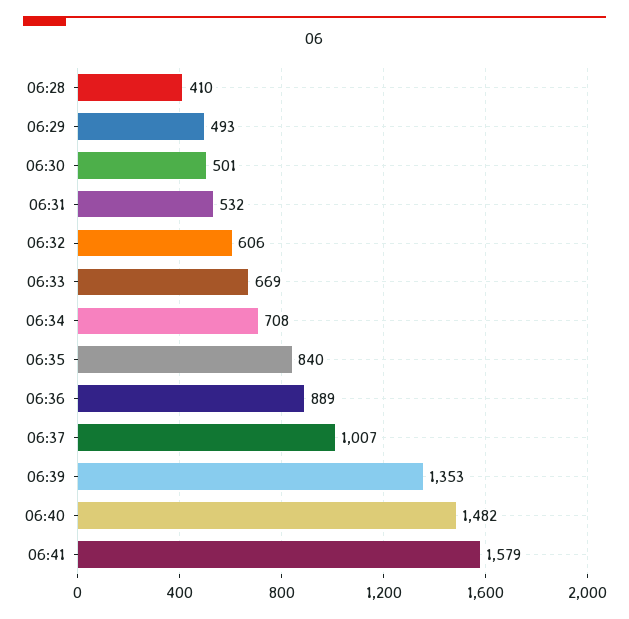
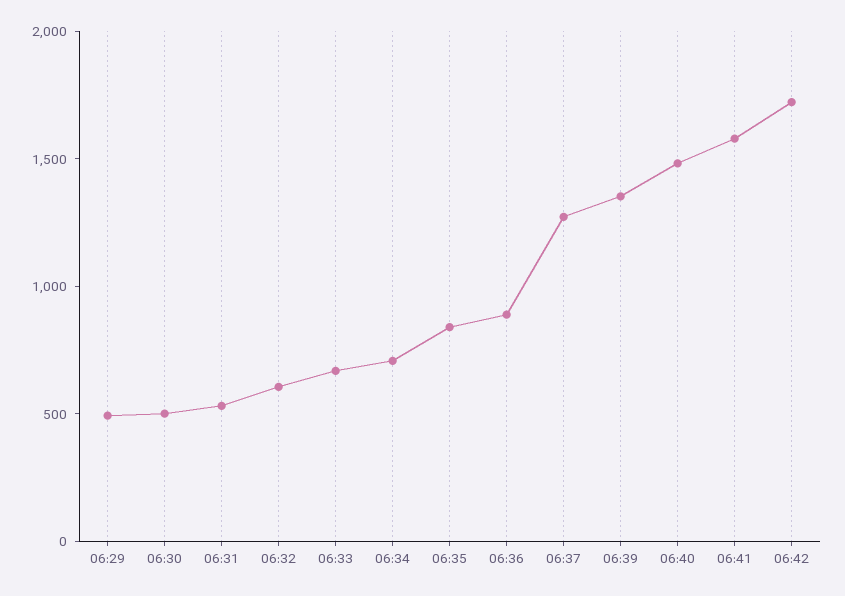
06:28: 410 -> none
06:37: 1007 -> 1300
06:42: none -> 1700

